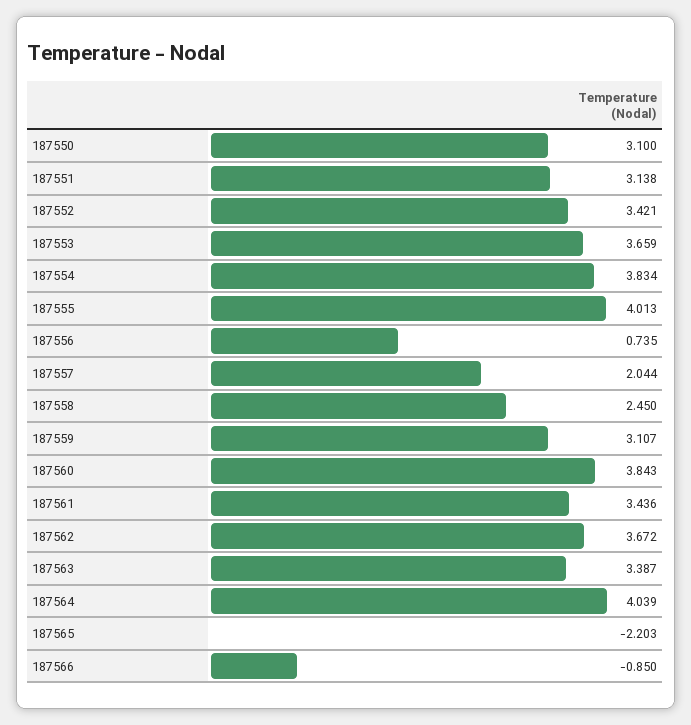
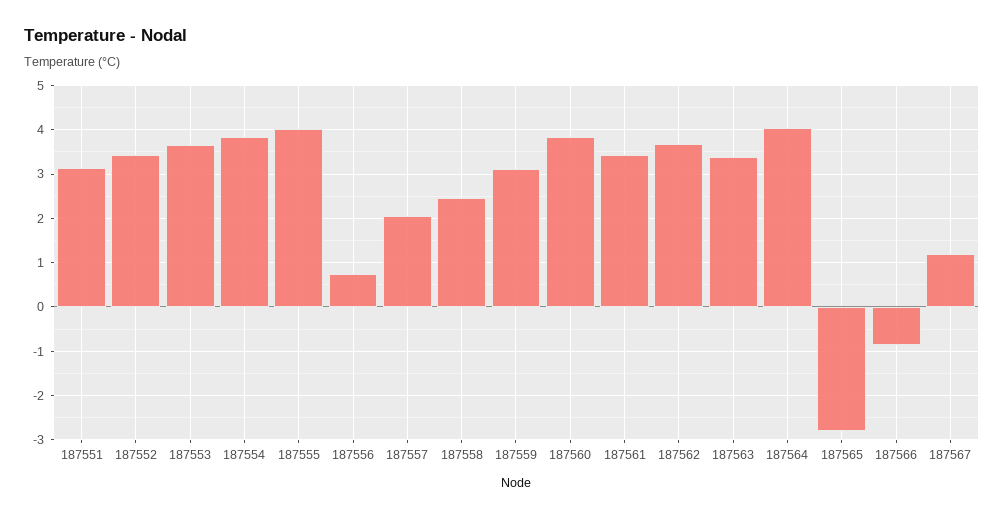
187550: 3.1 -> none
187565: -2.203 -> -2.8
187567: none -> 1.2

